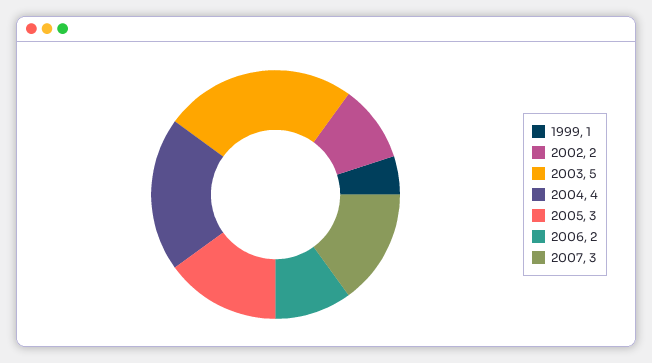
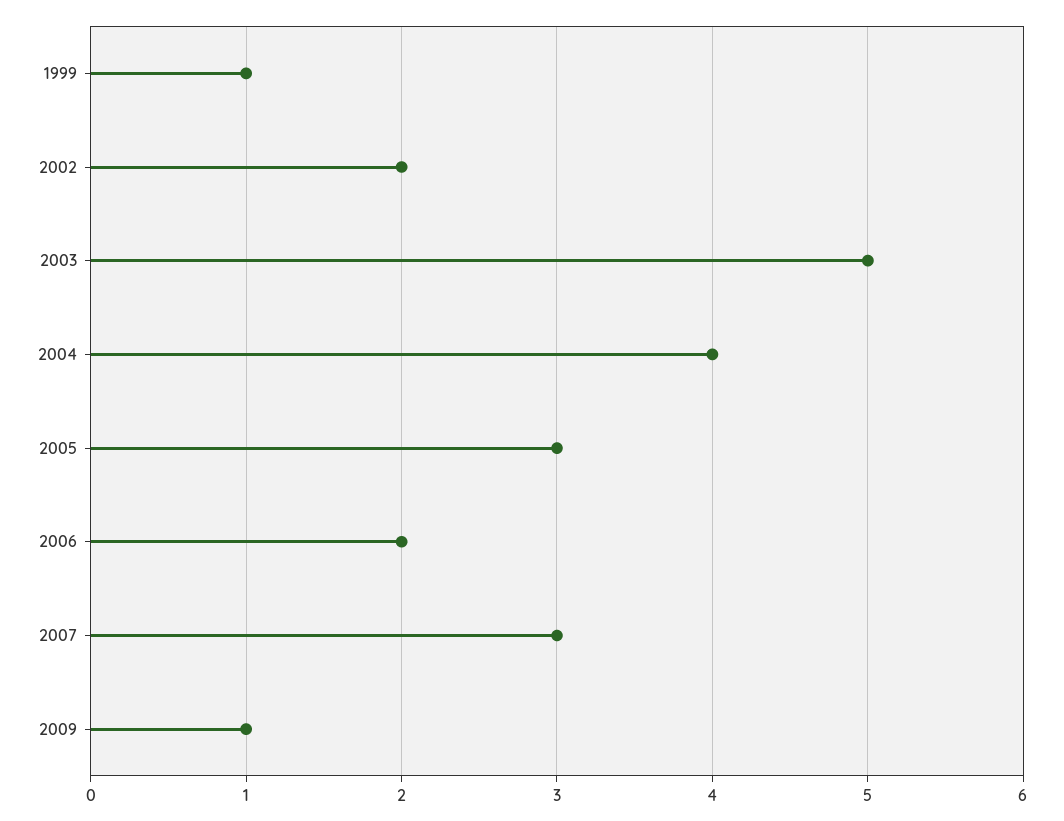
2009: none -> 1

